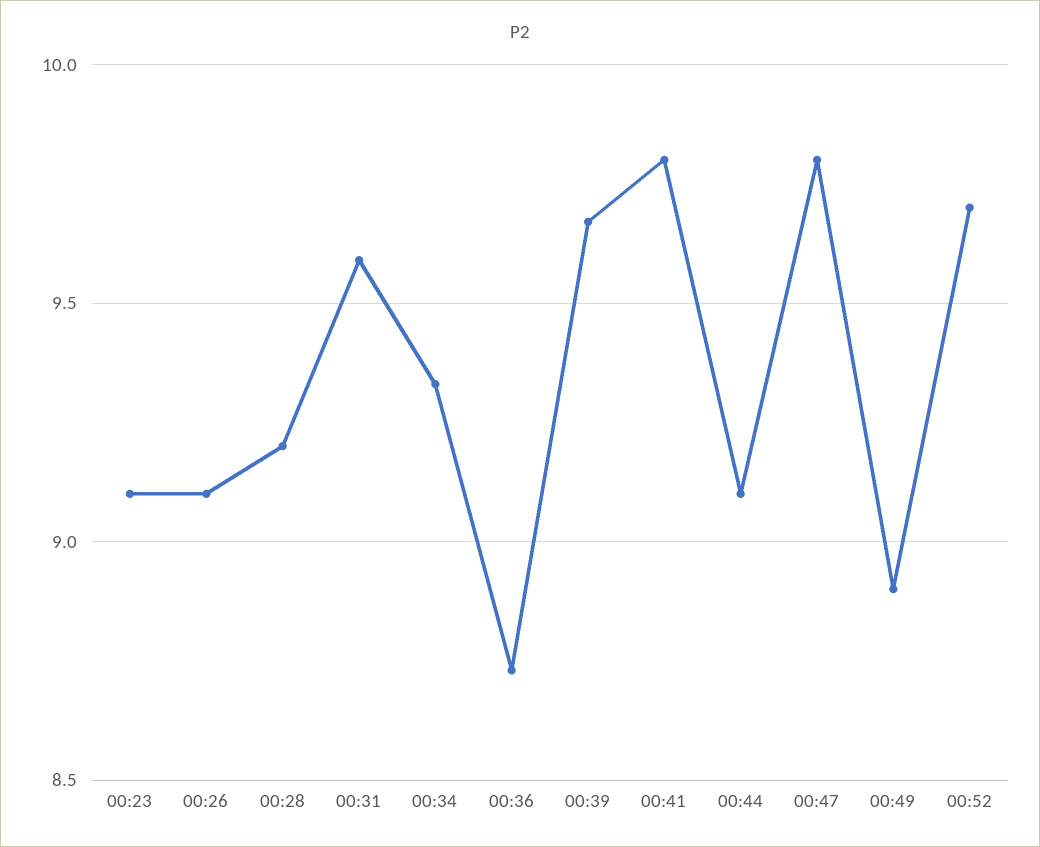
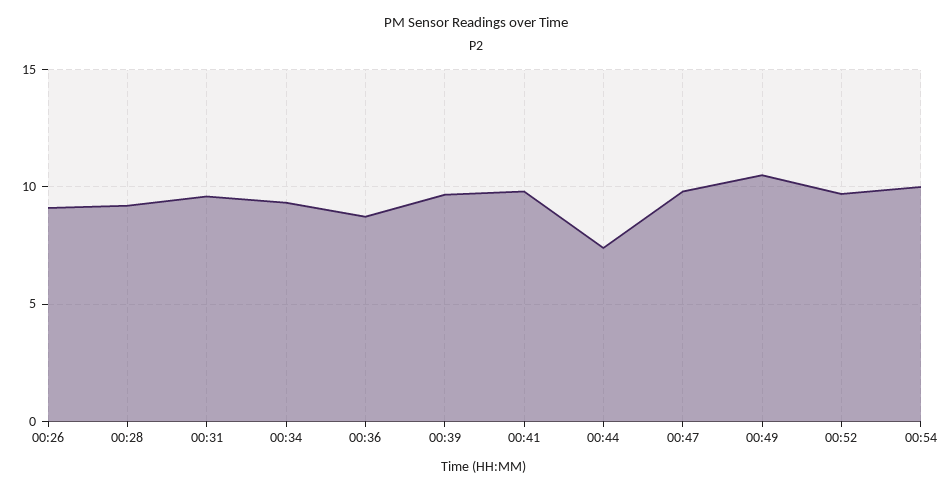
00:23: 9.1 -> none
00:44: 9.1 -> 7.5
00:49: 8.9 -> 10.5
00:54: none -> 10

